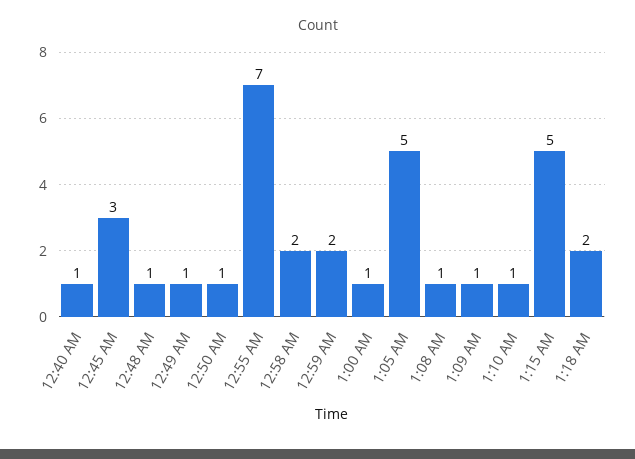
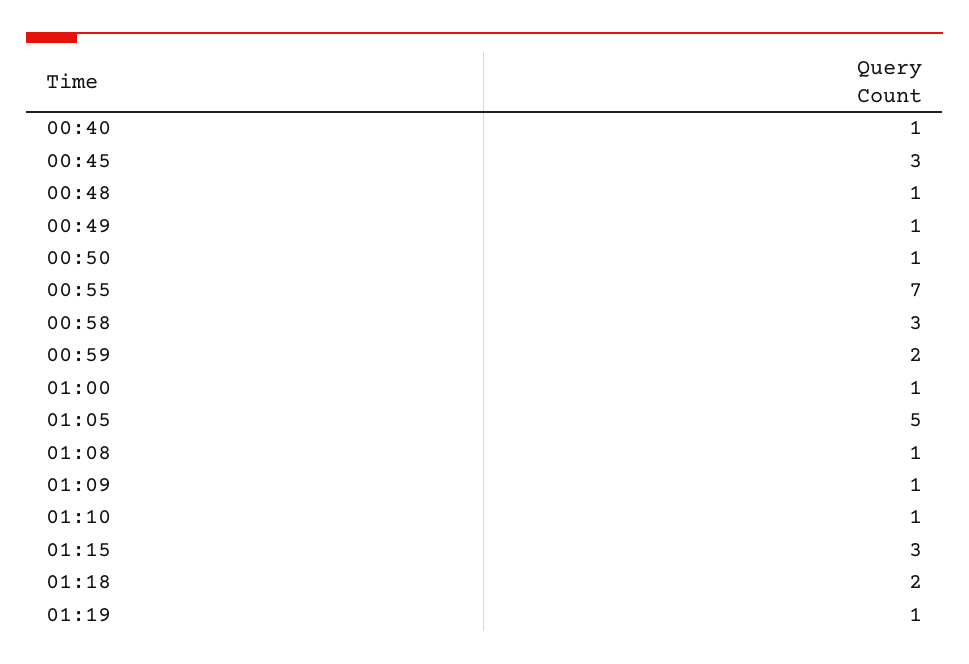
12:58 AM: 2 -> 3
1:15 AM: 5 -> 3
01:19: none -> 1

